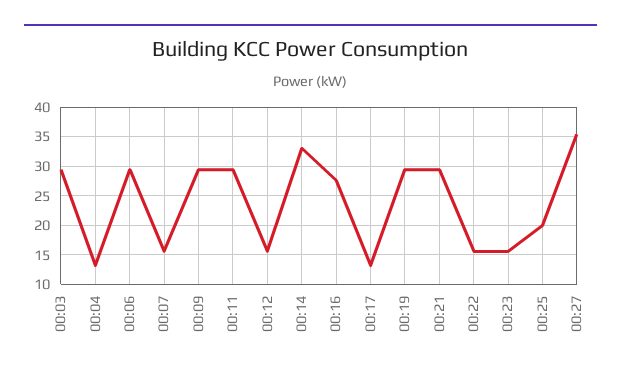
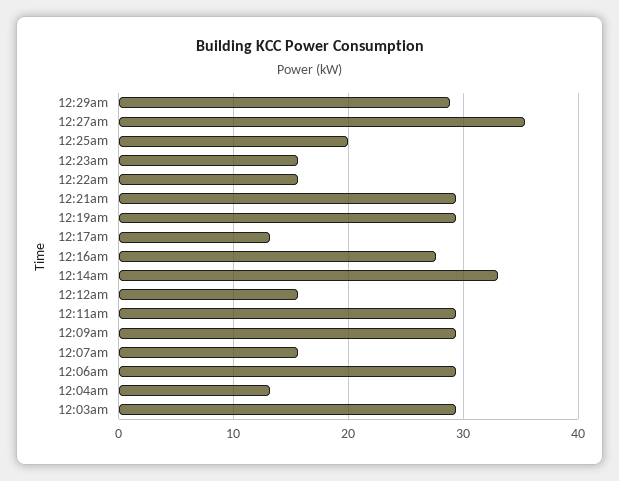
12:29am: none -> 29

